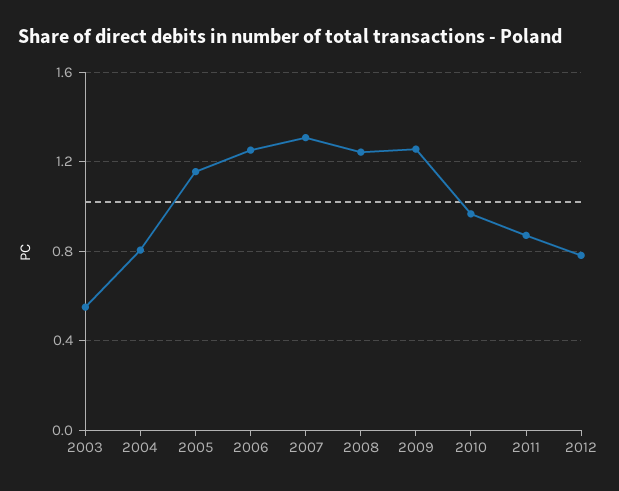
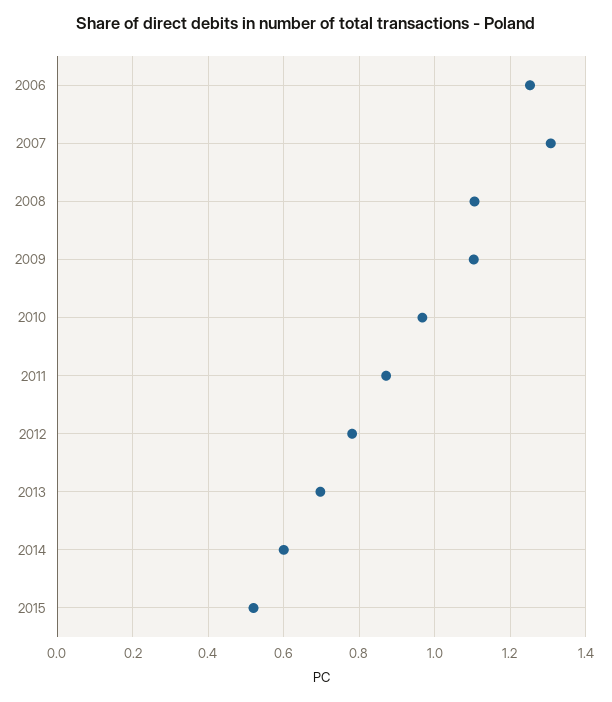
2003: 0.55 -> none
2004: 0.8 -> none
2005: 1.15 -> none
2008: 1.25 -> 1.1
2009: 1.25 -> 1.1
2013: none -> 0.7
2014: none -> 0.6
2015: none -> 0.52

